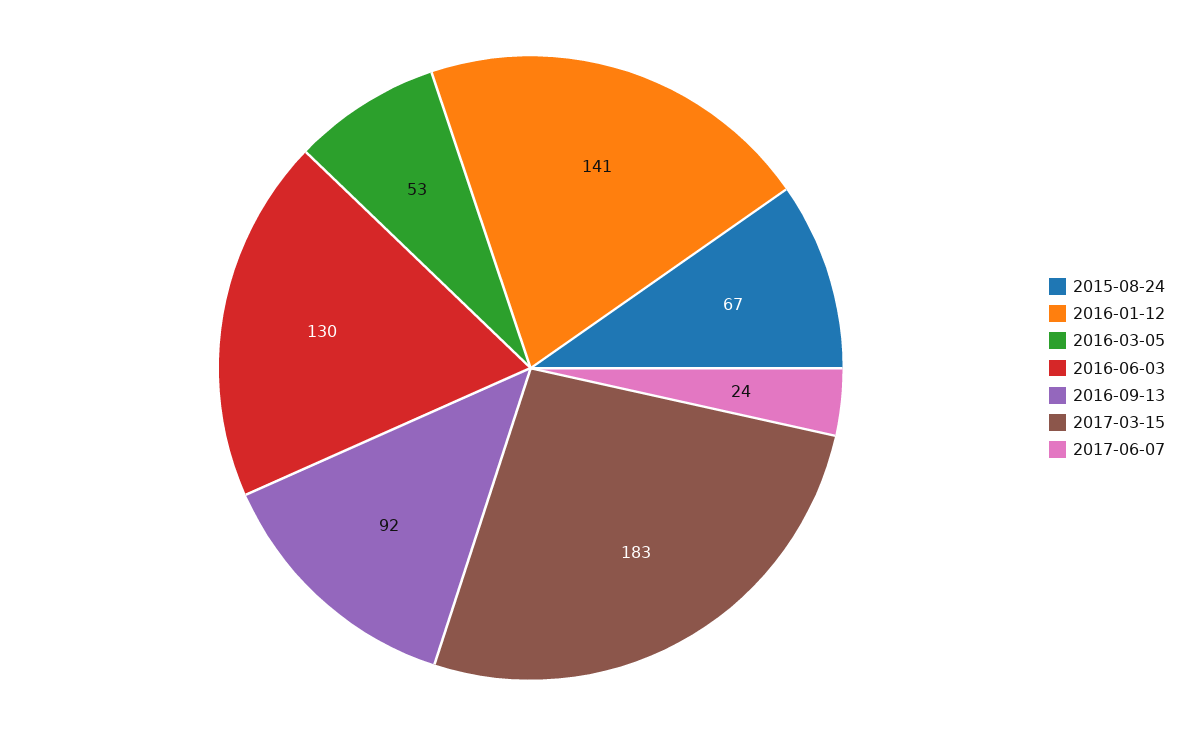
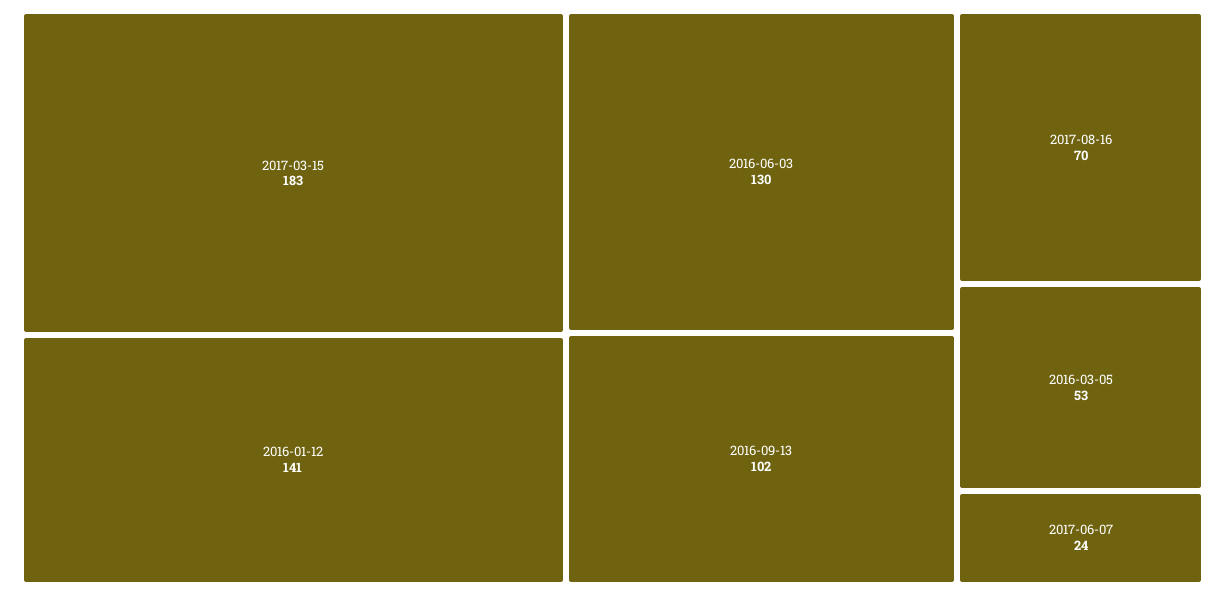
2015-08-24: 67 -> none
2016-09-13: 92 -> 102
2017-08-16: none -> 70

